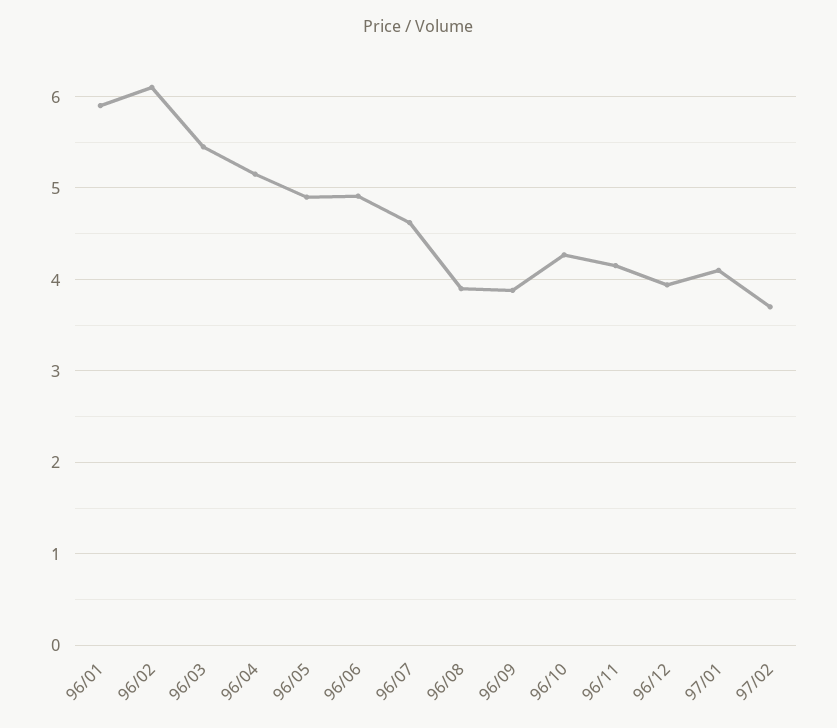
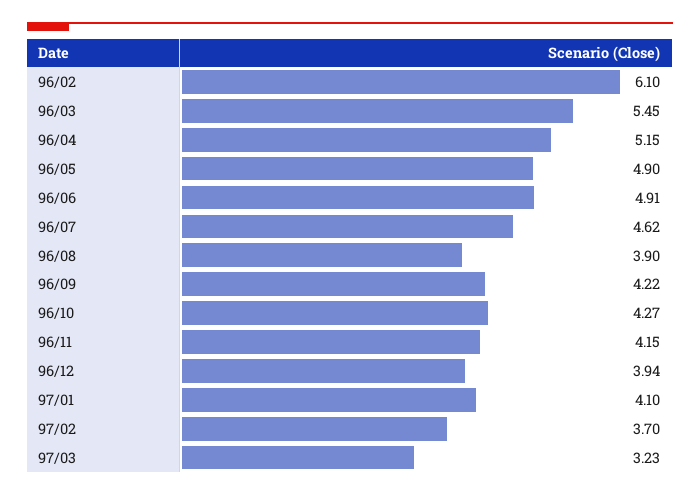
96/01: 5.9 -> none
96/09: 3.9 -> 4.22
97/03: none -> 3.23

